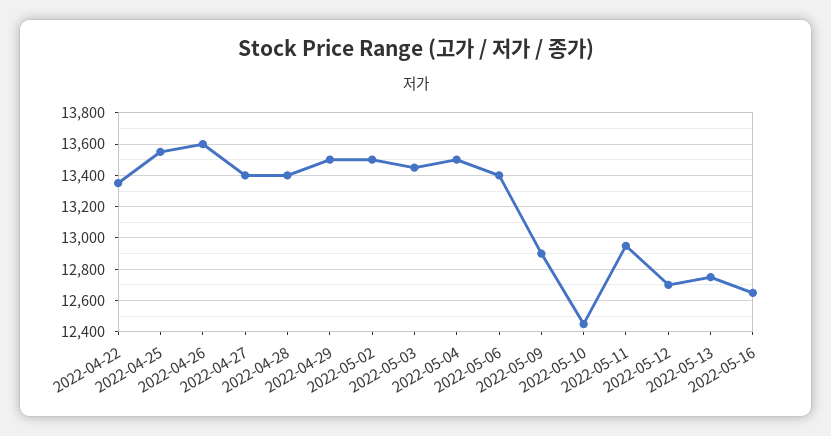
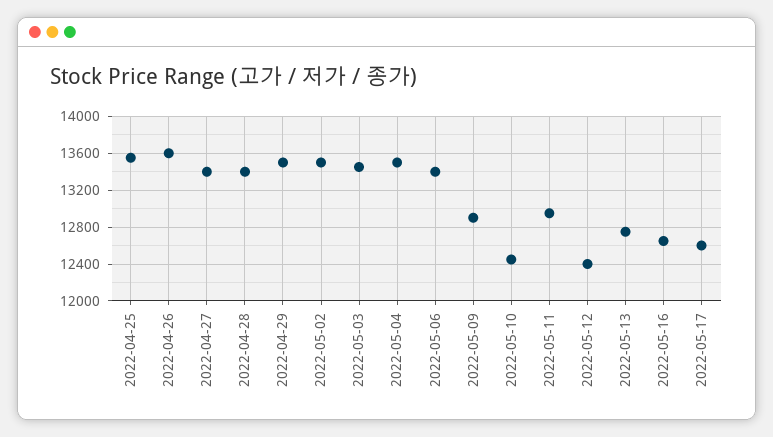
2022-04-22: 13350 -> none
2022-05-12: 12700 -> 12400
2022-05-17: none -> 12600

